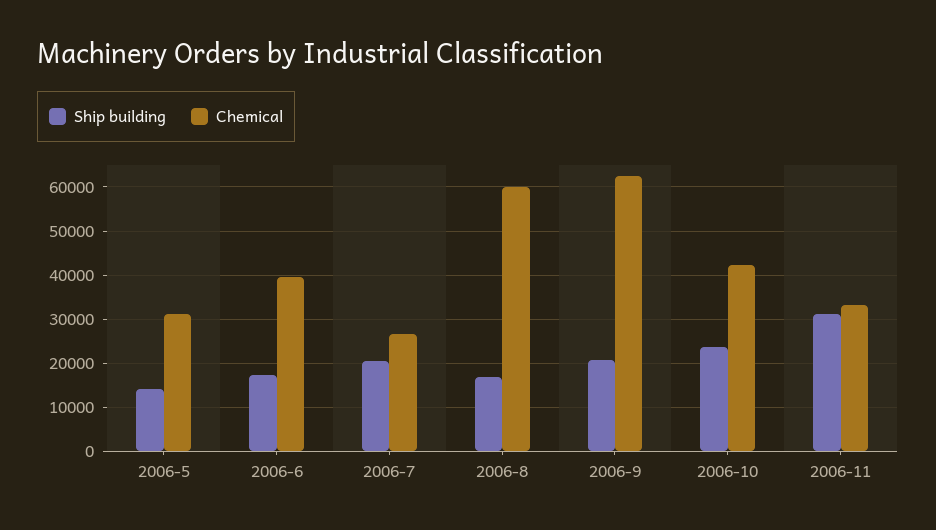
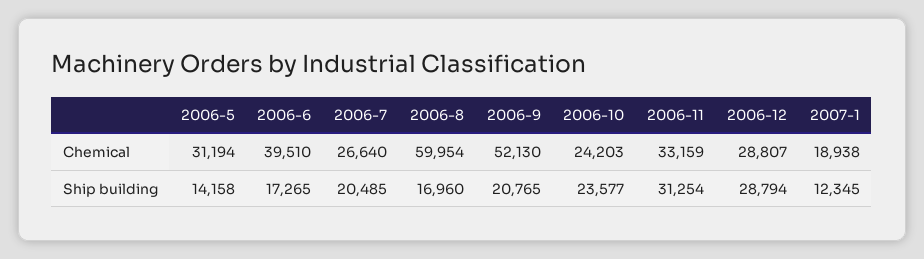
Chemical, 2006-9: 62000 -> 52130
Chemical, 2006-10: 42000 -> 24203
Chemical, 2006-12: none -> 28807
Chemical, 2007-1: none -> 18938
Ship building, 2006-12: none -> 28794
Ship building, 2007-1: none -> 12345

